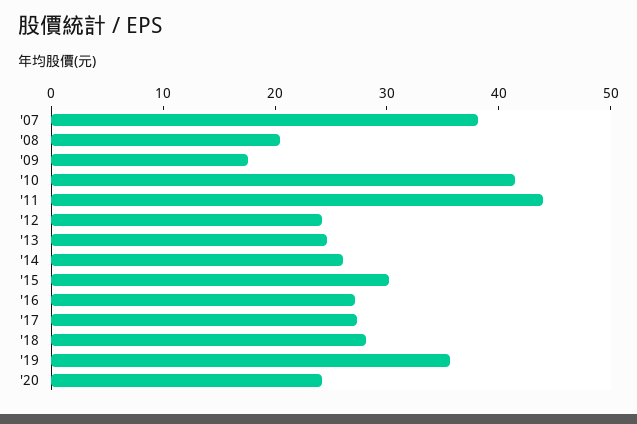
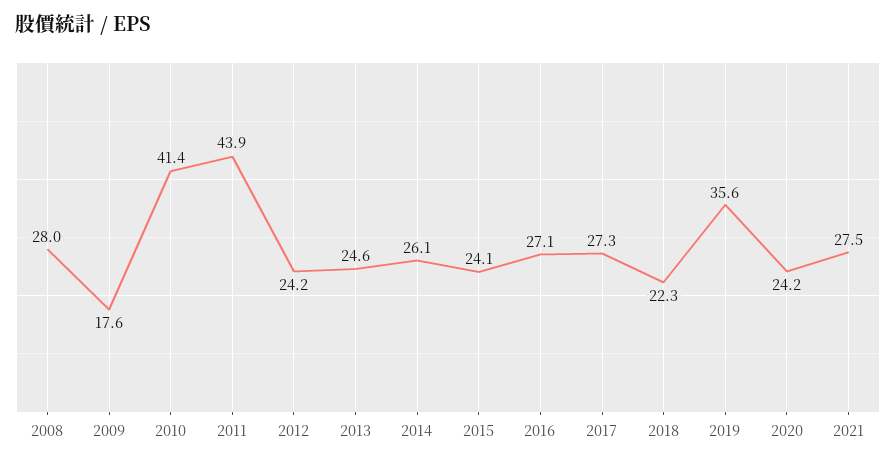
'07: 38 -> none
'08: 20 -> 28
'15: 30 -> 24.1
'18: 28 -> 22.3
2021: none -> 27.5

